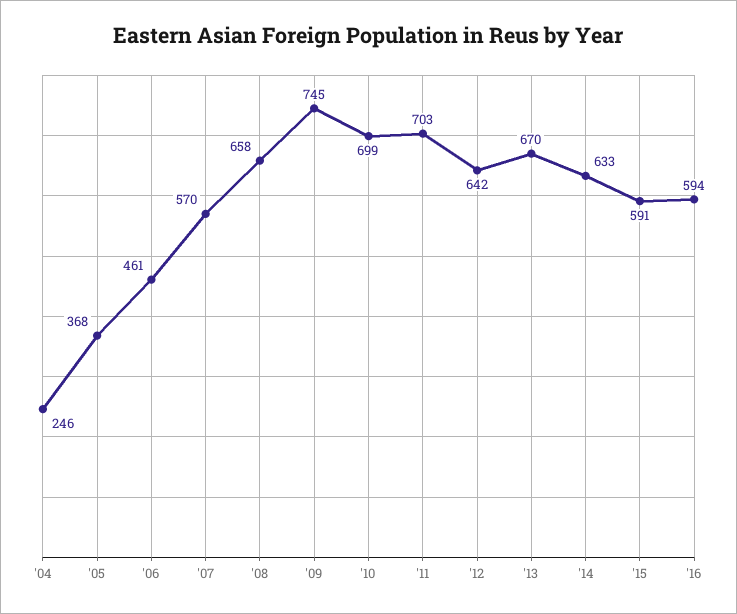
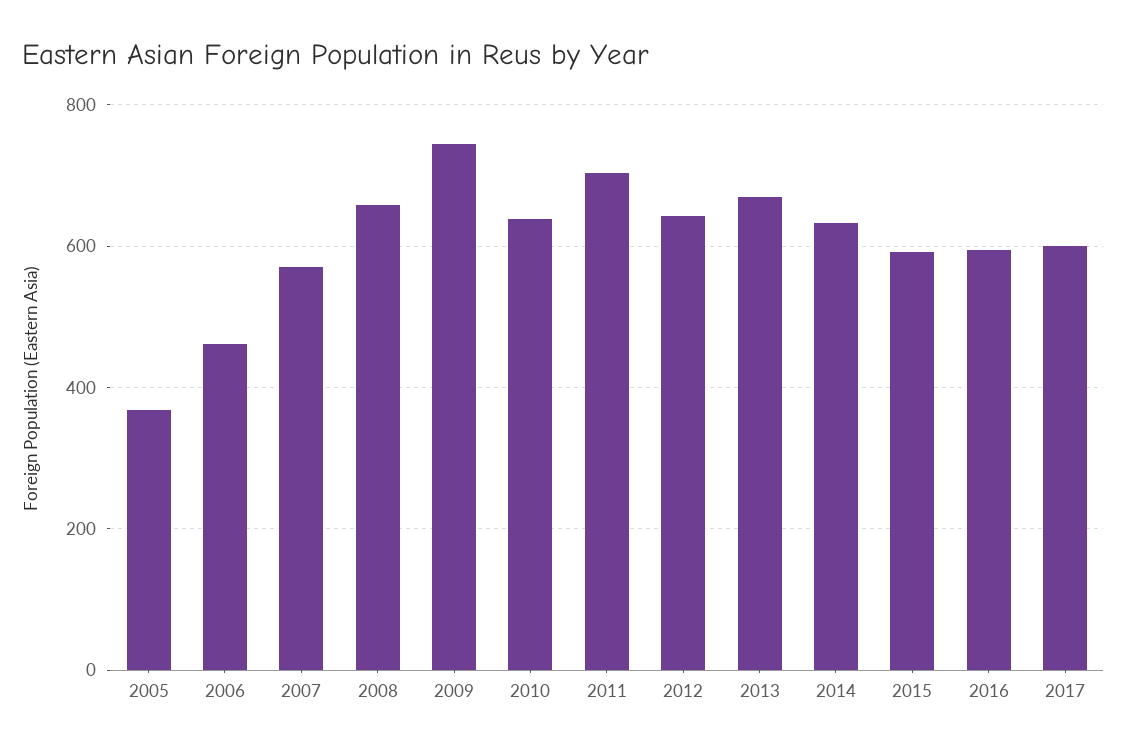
'04: 246 -> none
'10: 699 -> 640
2017: none -> 600

